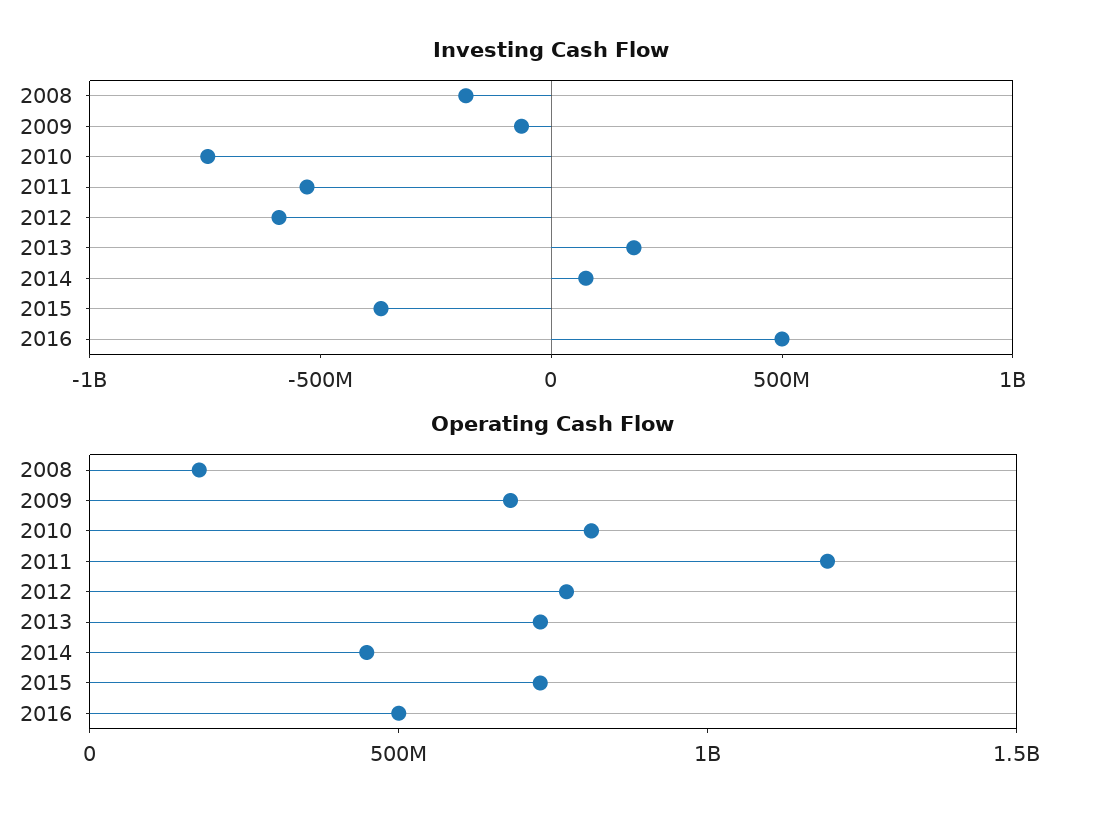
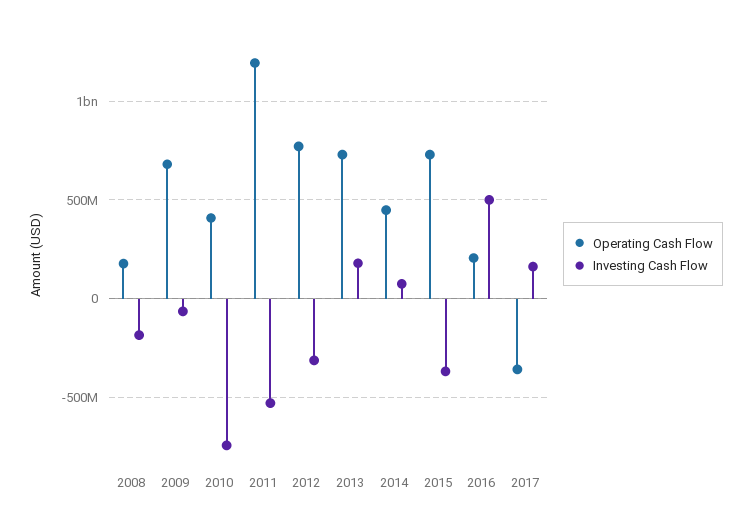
Investing Cash Flow, 2012: -600000000 -> -300000000
Operating Cash Flow, 2010: 800000000 -> 400000000
Operating Cash Flow, 2016: 500000000 -> 200000000
Operating Cash Flow, 2017: none -> -350000000
Investing Cash Flow, 2017: none -> 150000000

